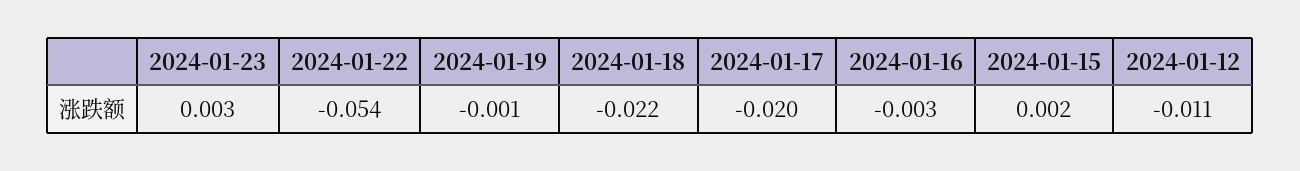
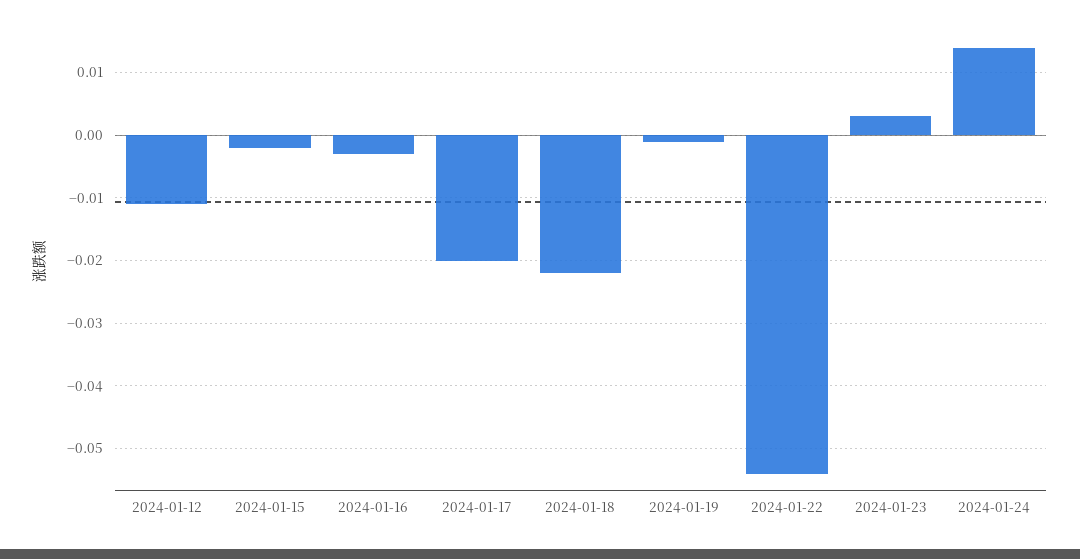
2024-01-15: 0.002 -> -0.002
2024-01-24: none -> 0.014

